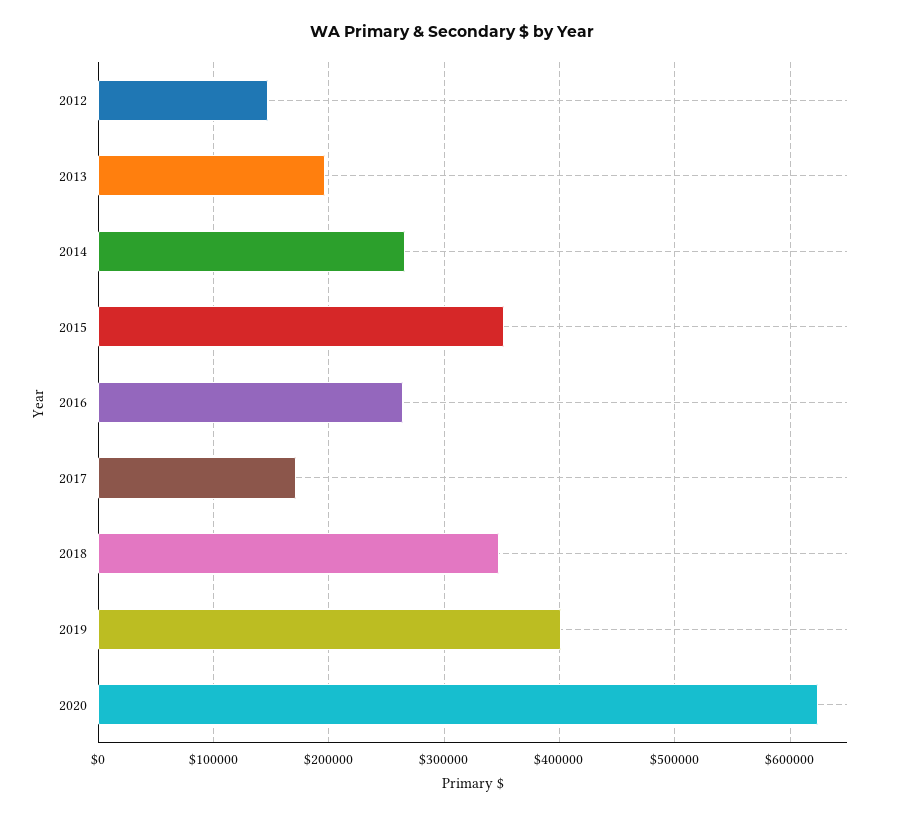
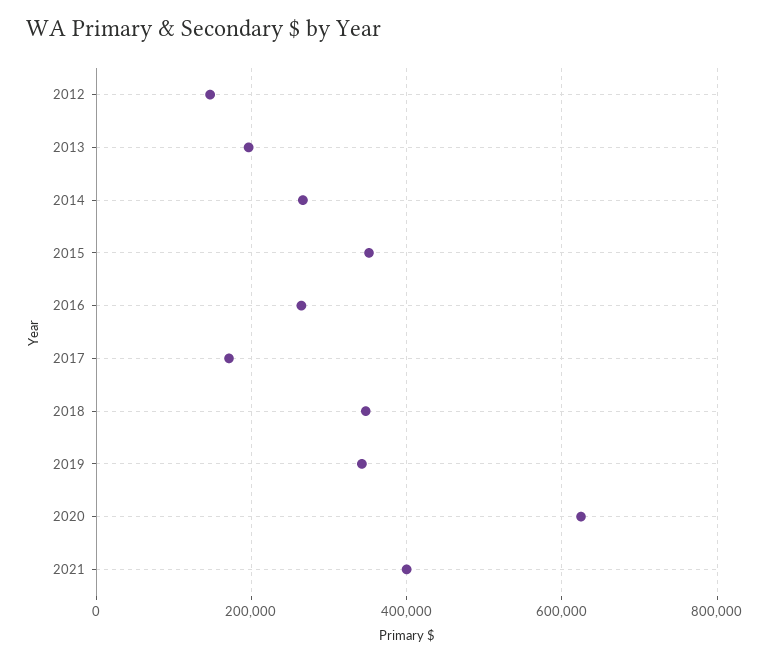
2019: 400000 -> 340000
2021: none -> 400000

